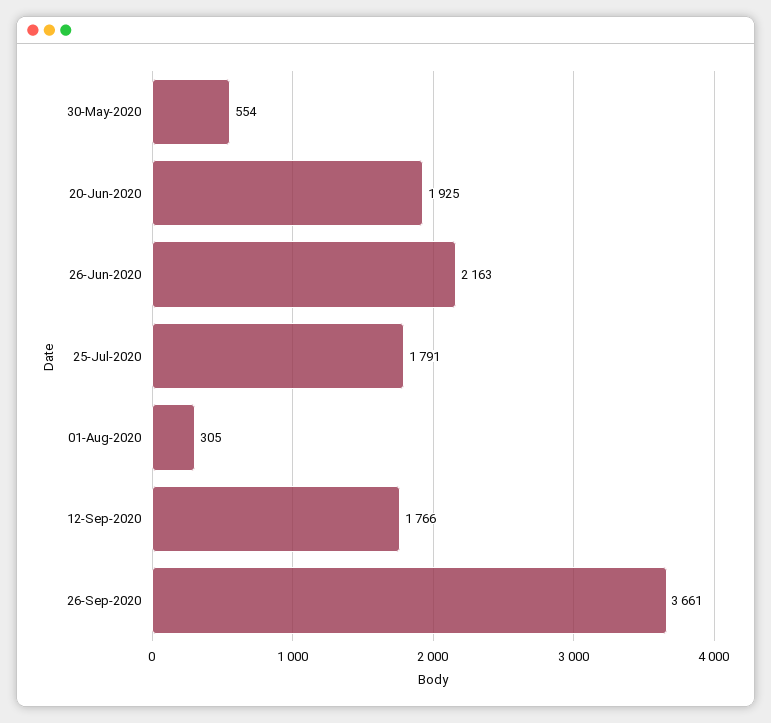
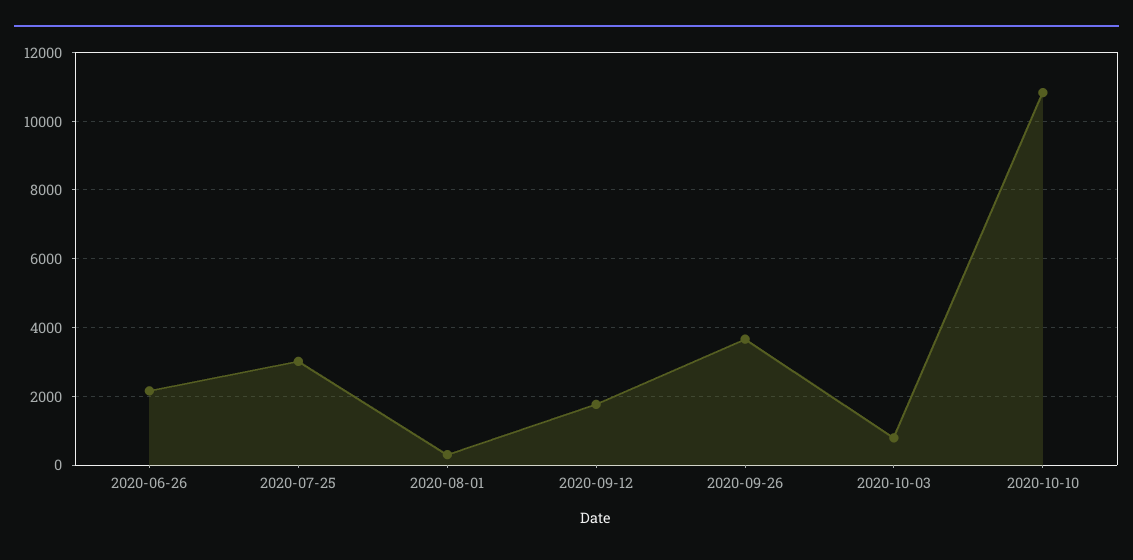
30-May-2020: 554 -> none
20-Jun-2020: 1925 -> none
25-Jul-2020: 1791 -> 3000
2020-10-03: none -> 800
2020-10-10: none -> 10800

